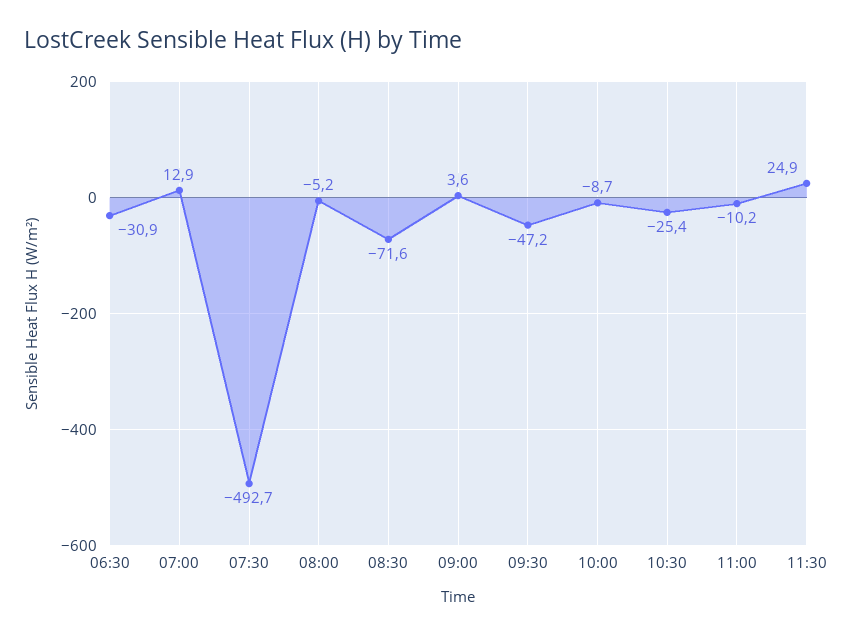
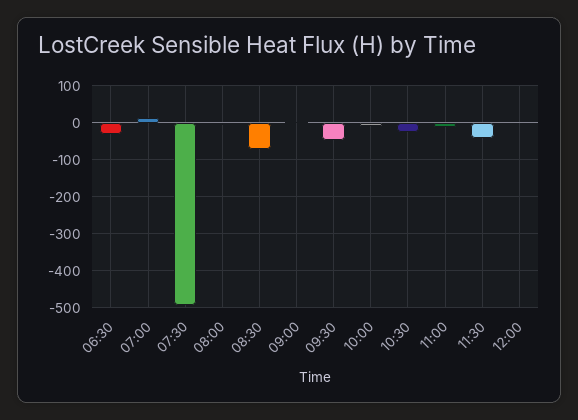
11:30: 24.9 -> -40
12:00: none -> 0

